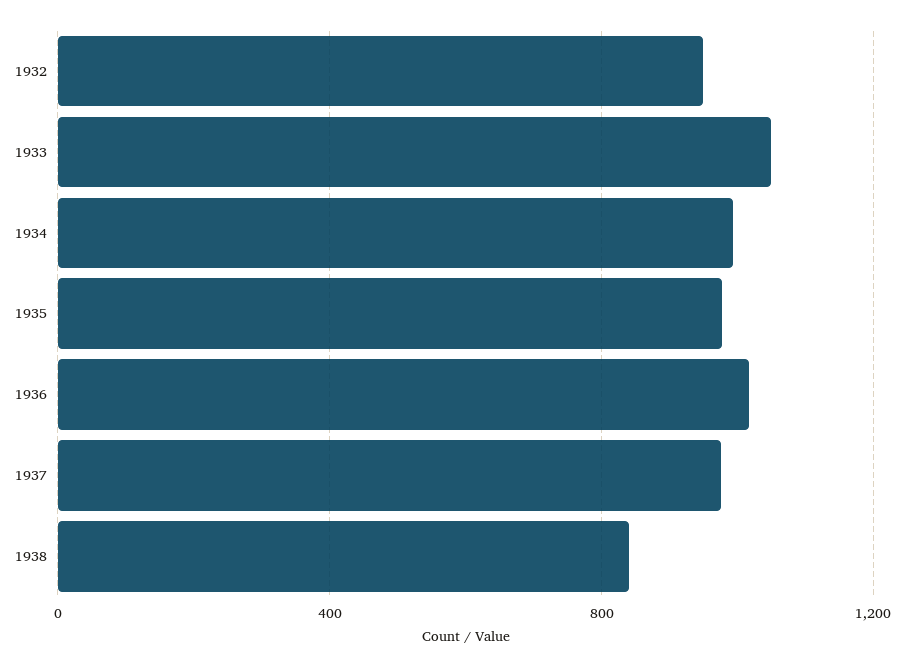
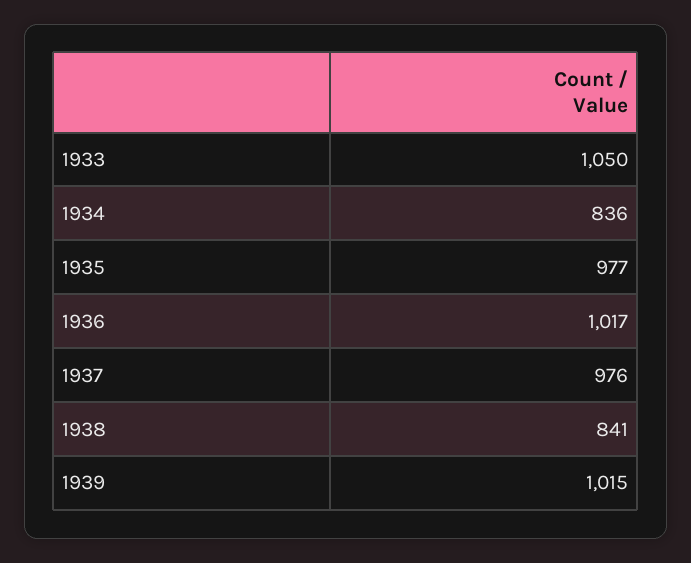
1932: 950 -> none
1934: 1000 -> 836
1939: none -> 1015

